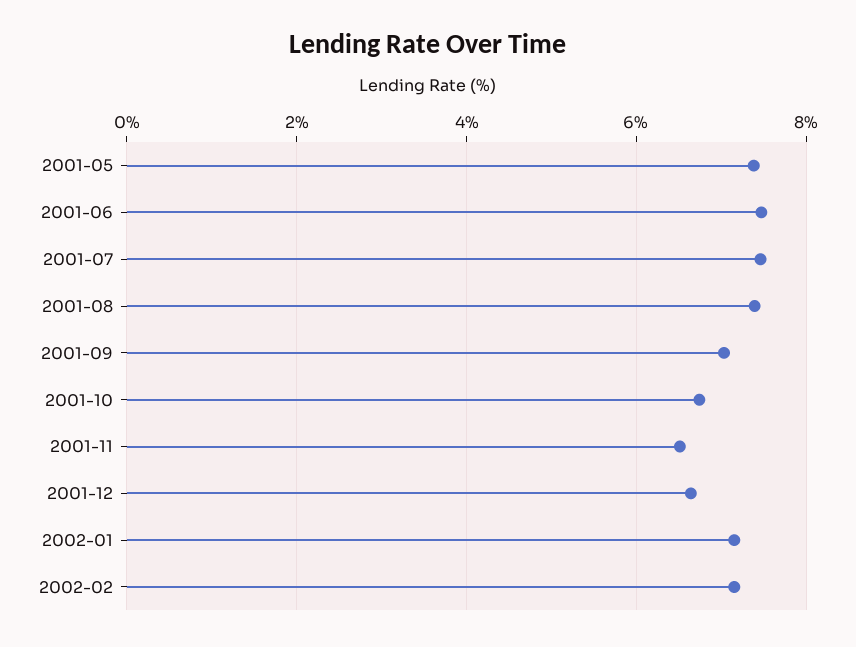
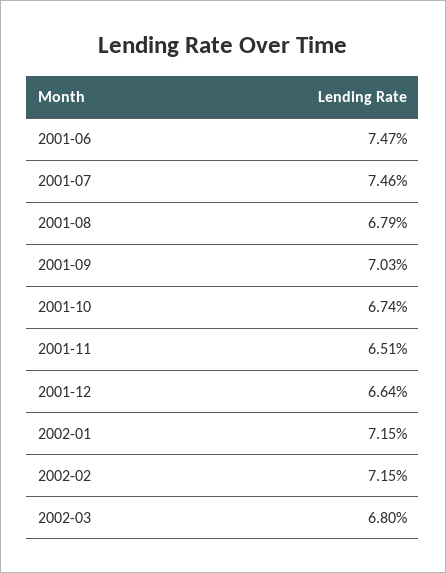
2001-05: 7.4 -> none
2001-08: 7.4 -> 6.79
2002-03: none -> 6.8

